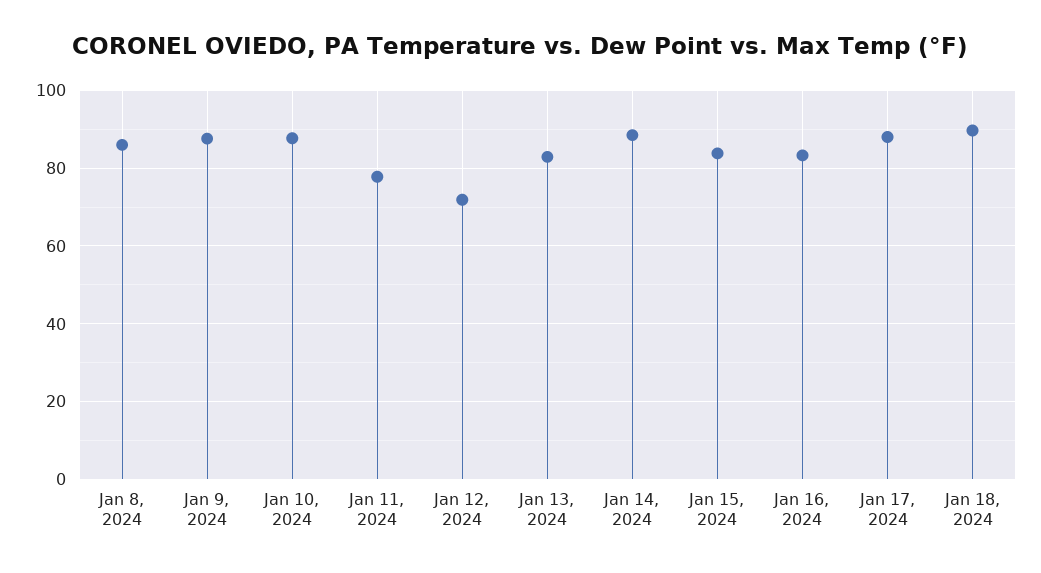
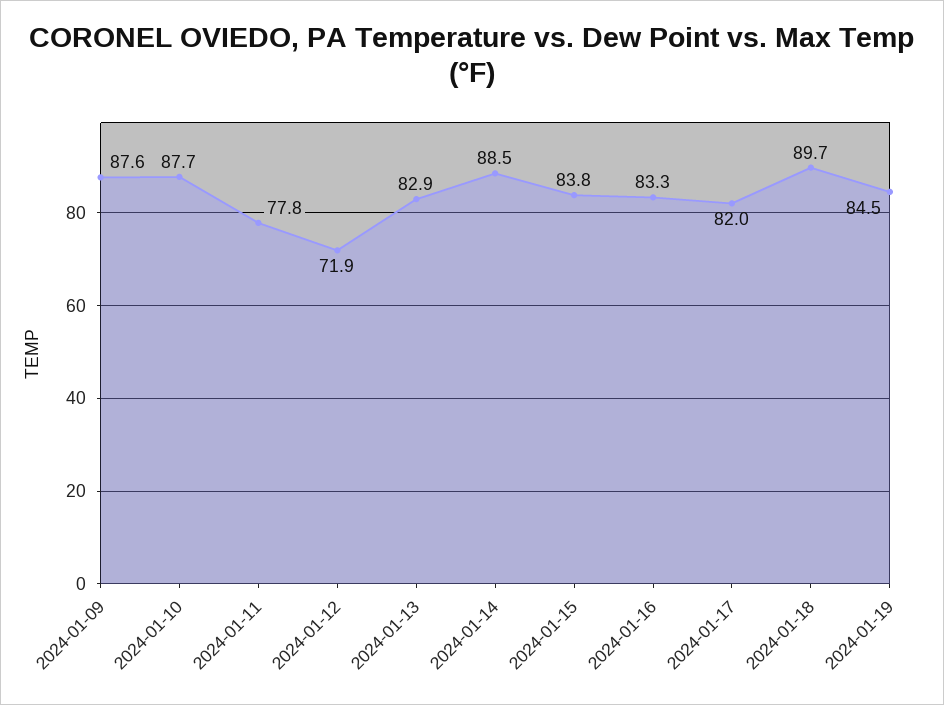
Jan 8, 2024: 86 -> none
Jan 17, 2024: 88 -> 82
2024-01-19: none -> 84.5

